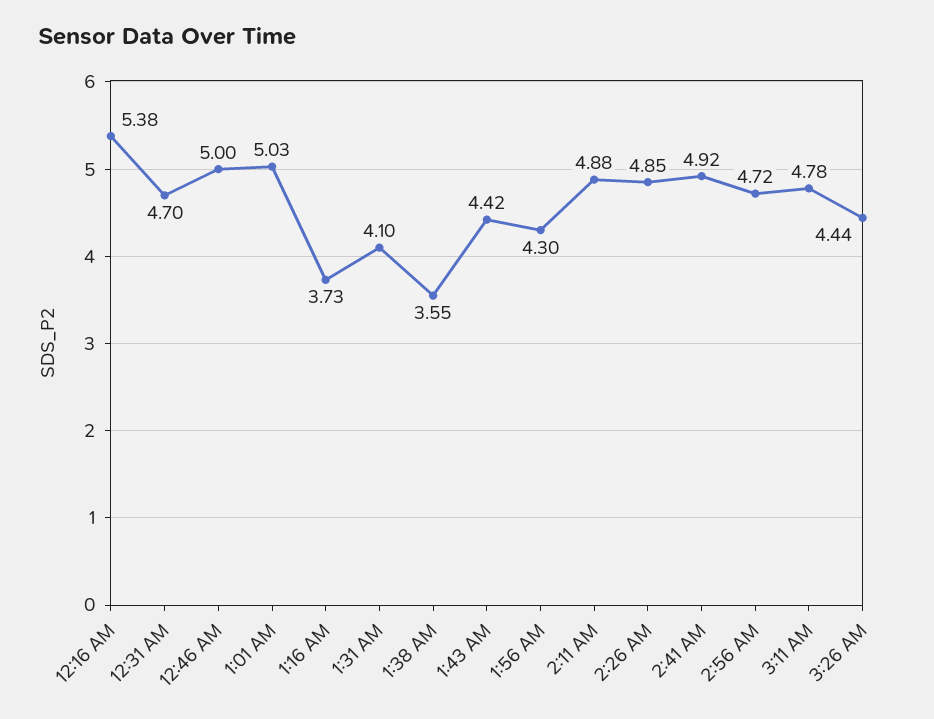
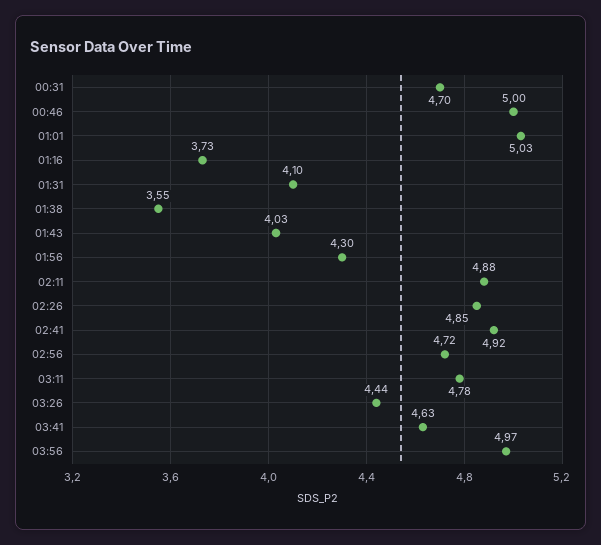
12:16 AM: 5.38 -> none
1:43 AM: 4.42 -> 4.03
03:41: none -> 4.63
03:56: none -> 4.97

